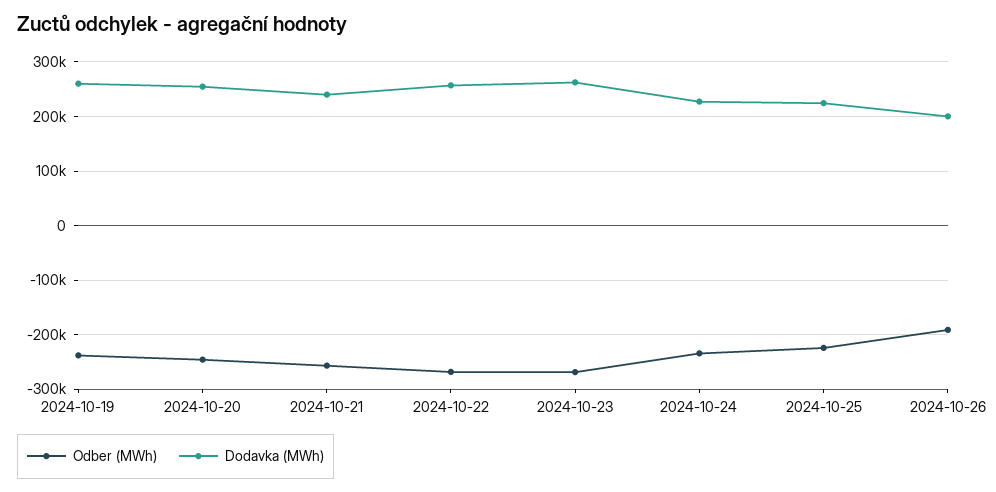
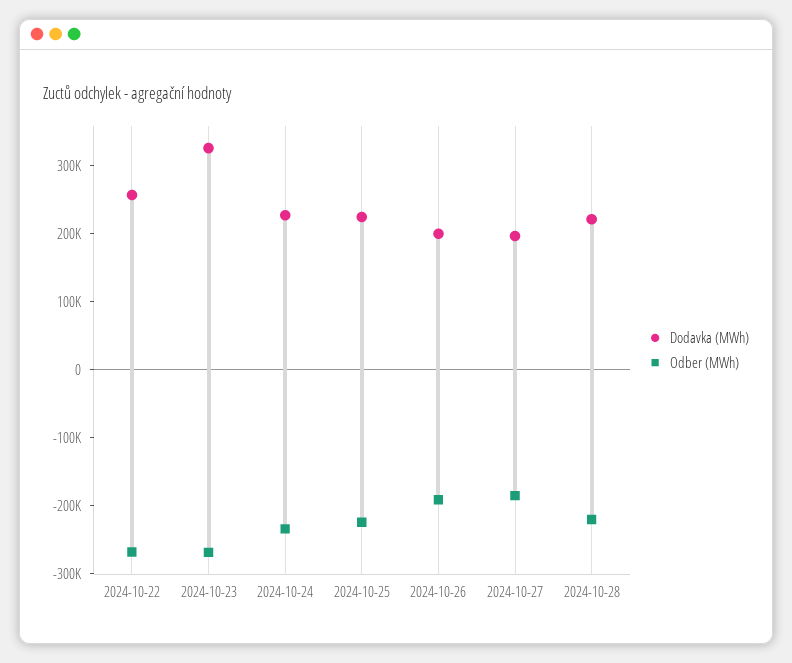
Odber (MWh), 2024-10-19: -240000 -> none
Dodavka (MWh), 2024-10-19: 260000 -> none
Odber (MWh), 2024-10-20: -240000 -> none
Dodavka (MWh), 2024-10-20: 260000 -> none
Odber (MWh), 2024-10-21: -260000 -> none
Dodavka (MWh), 2024-10-21: 240000 -> none
Dodavka (MWh), 2024-10-23: 260000 -> 320000
Dodavka (MWh), 2024-10-27: none -> 200000
Odber (MWh), 2024-10-27: none -> -180000
Dodavka (MWh), 2024-10-28: none -> 220000
Odber (MWh), 2024-10-28: none -> -220000

